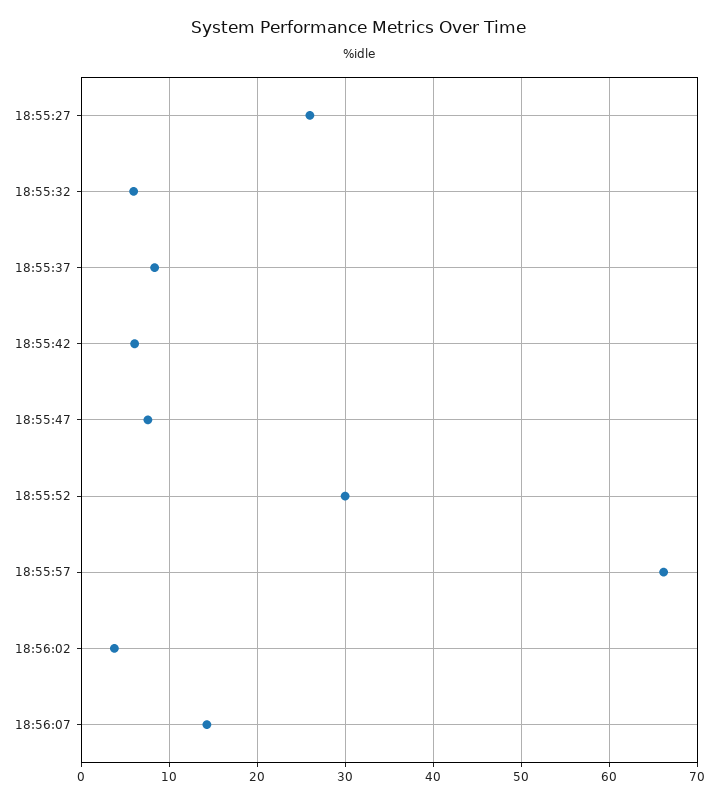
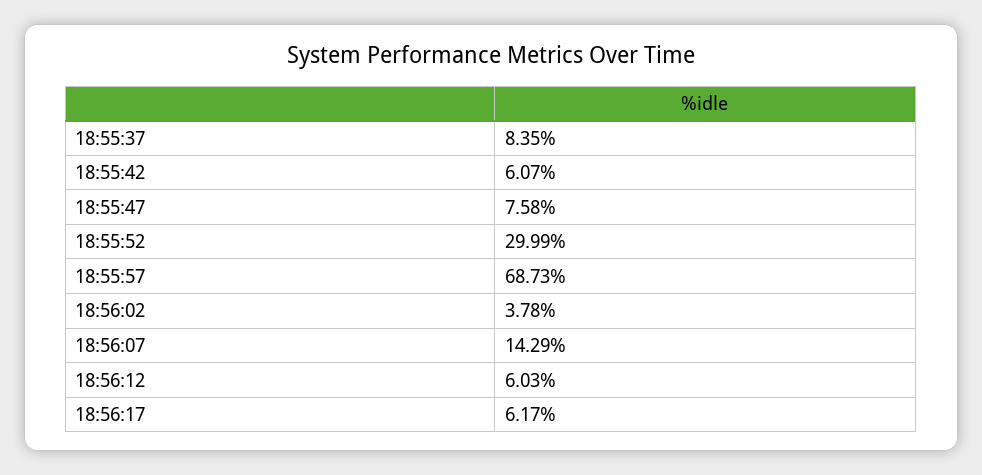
18:55:27: 26 -> none
18:55:32: 6 -> none
18:55:57: 66 -> 68.73
18:56:12: none -> 6.03
18:56:17: none -> 6.17

